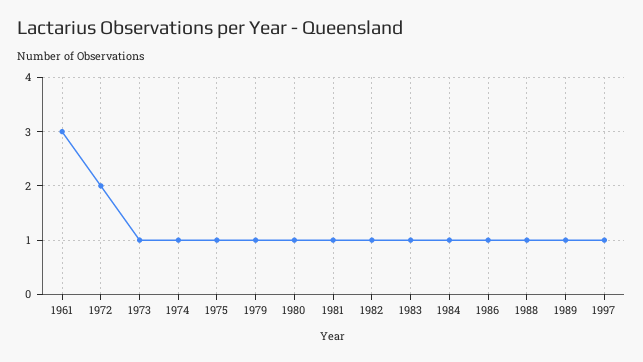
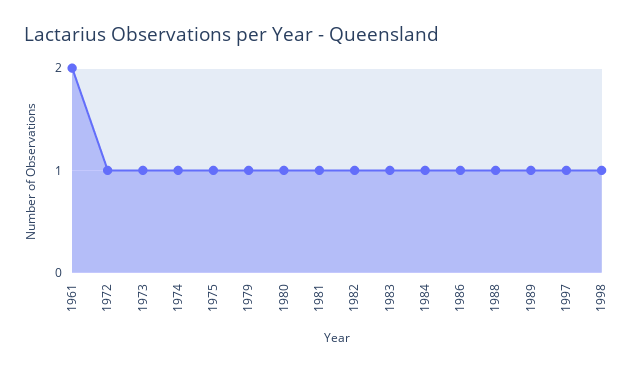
1961: 3 -> 2
1972: 2 -> 1
1998: none -> 1

